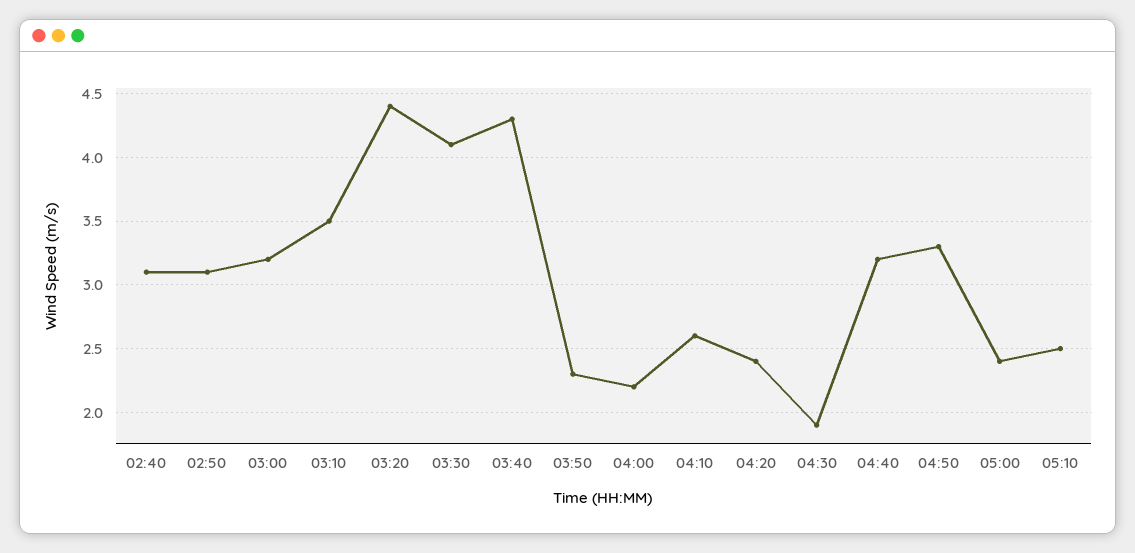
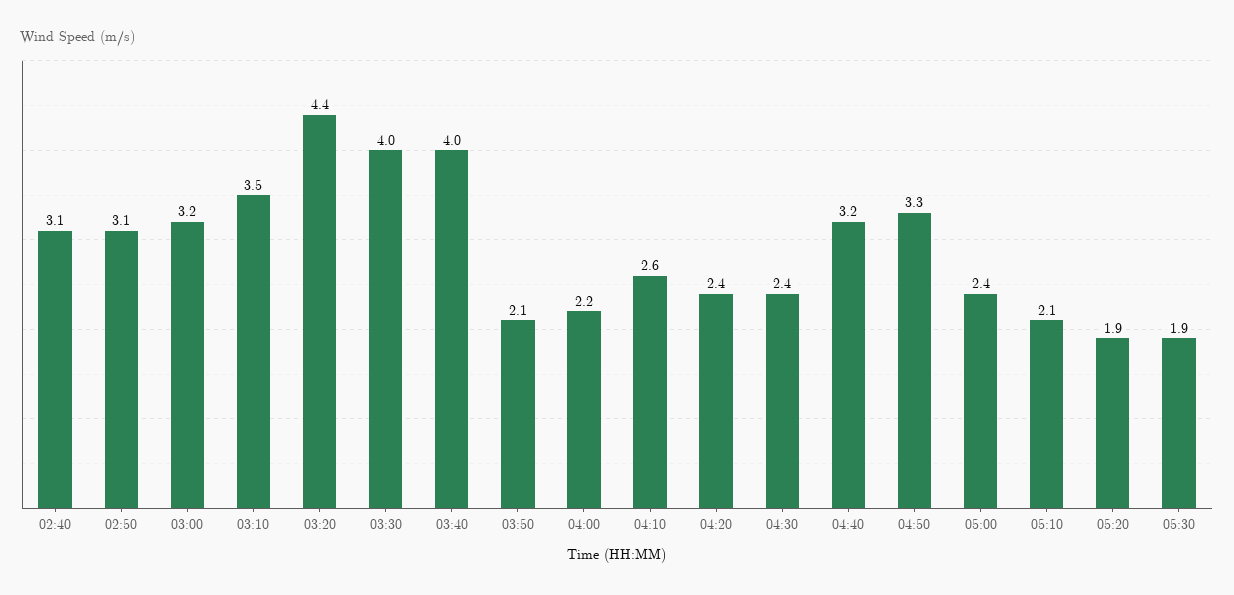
03:30: 4.1 -> 4
03:40: 4.3 -> 4
03:50: 2.3 -> 2.1
04:30: 1.9 -> 2.4
05:10: 2.5 -> 2.1
05:20: none -> 1.9
05:30: none -> 1.9

